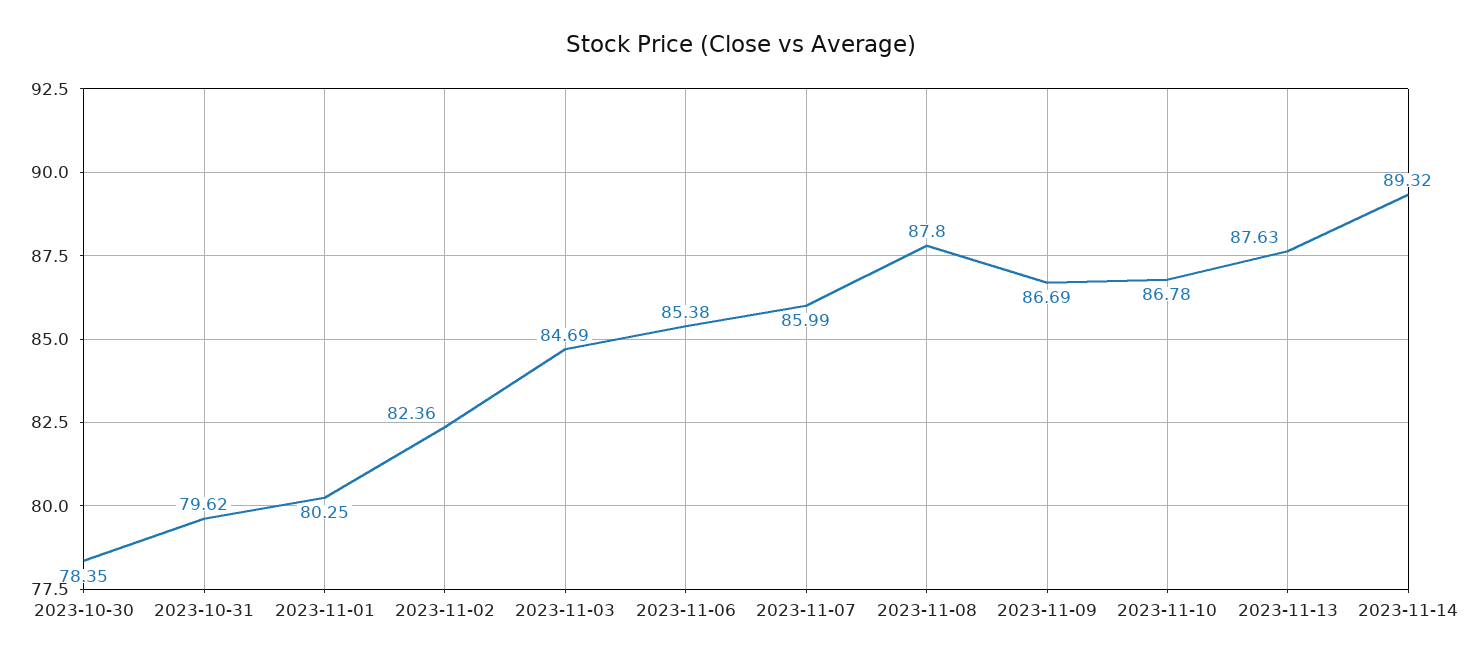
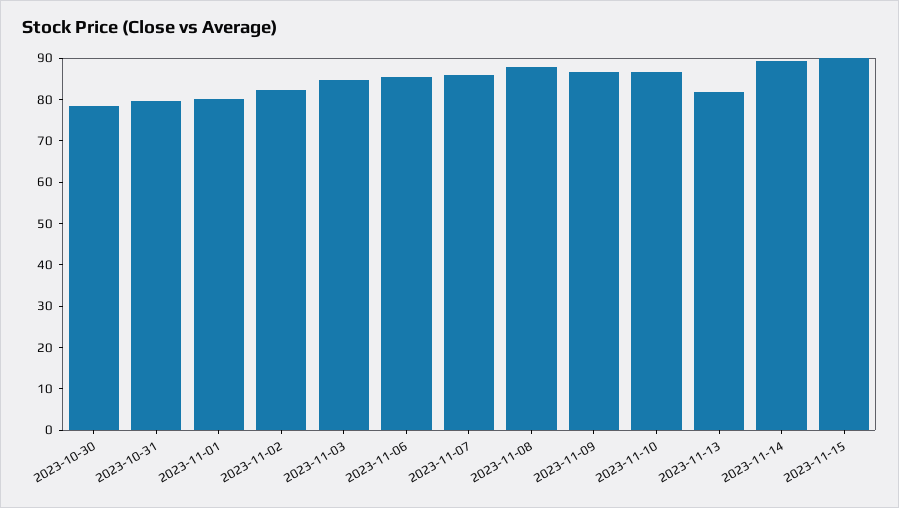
2023-11-13: 87.63 -> 82
2023-11-15: none -> 90

